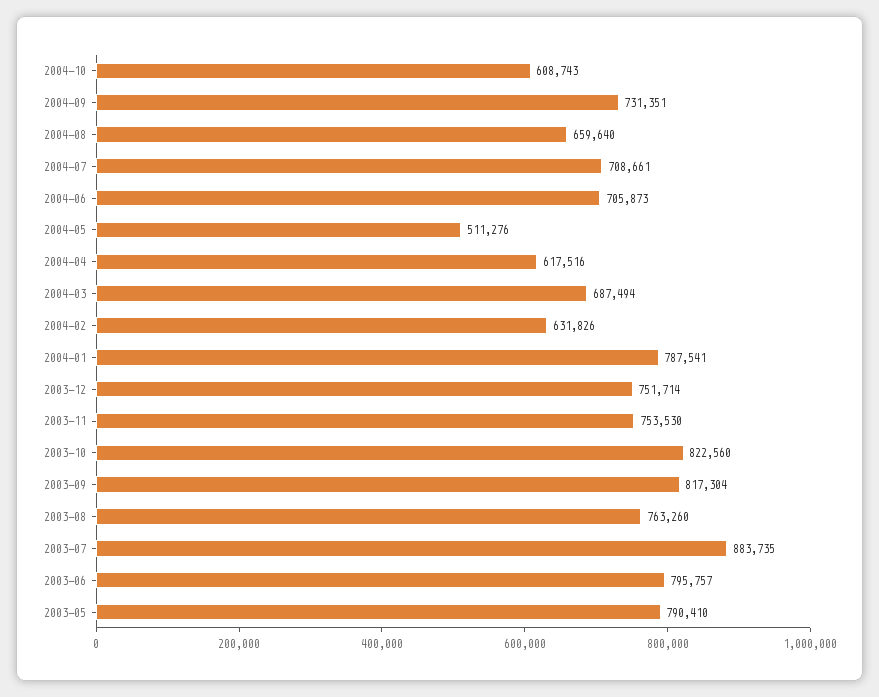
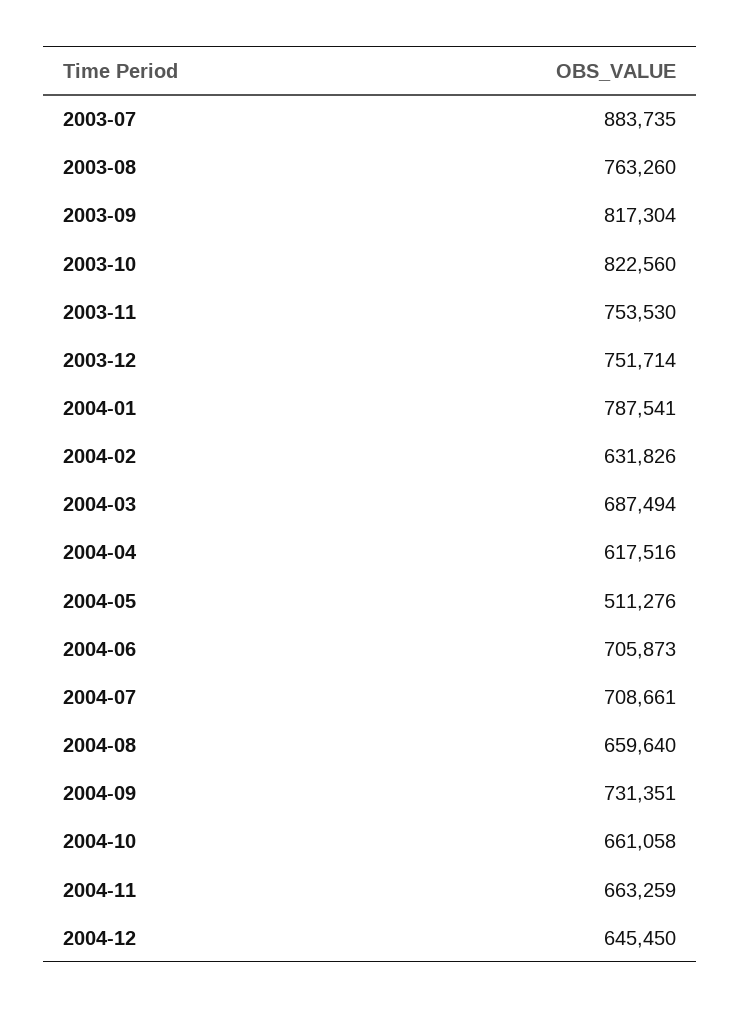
2004-10: 608743 -> 661058
2003-06: 795757 -> none
2003-05: 790410 -> none
2004-11: none -> 663259
2004-12: none -> 645450

